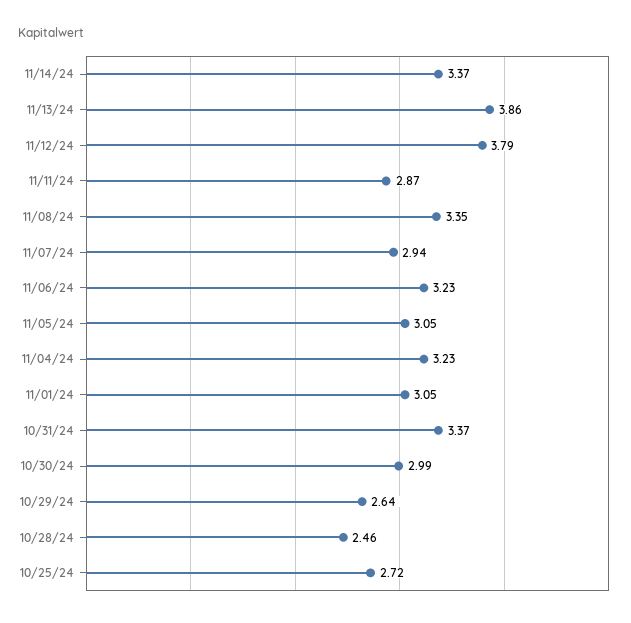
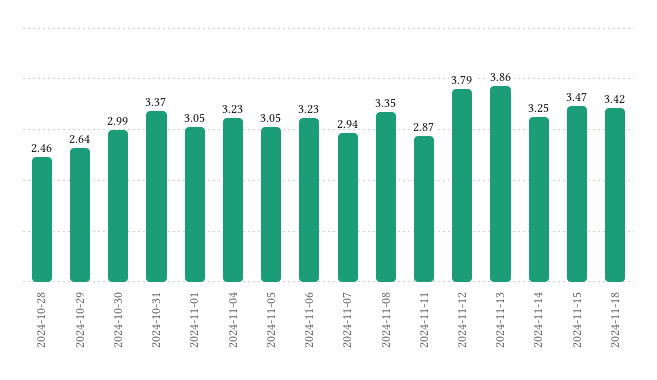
11/14/24: 3.37 -> 3.25
10/25/24: 2.72 -> none
2024-11-15: none -> 3.47
2024-11-18: none -> 3.42

